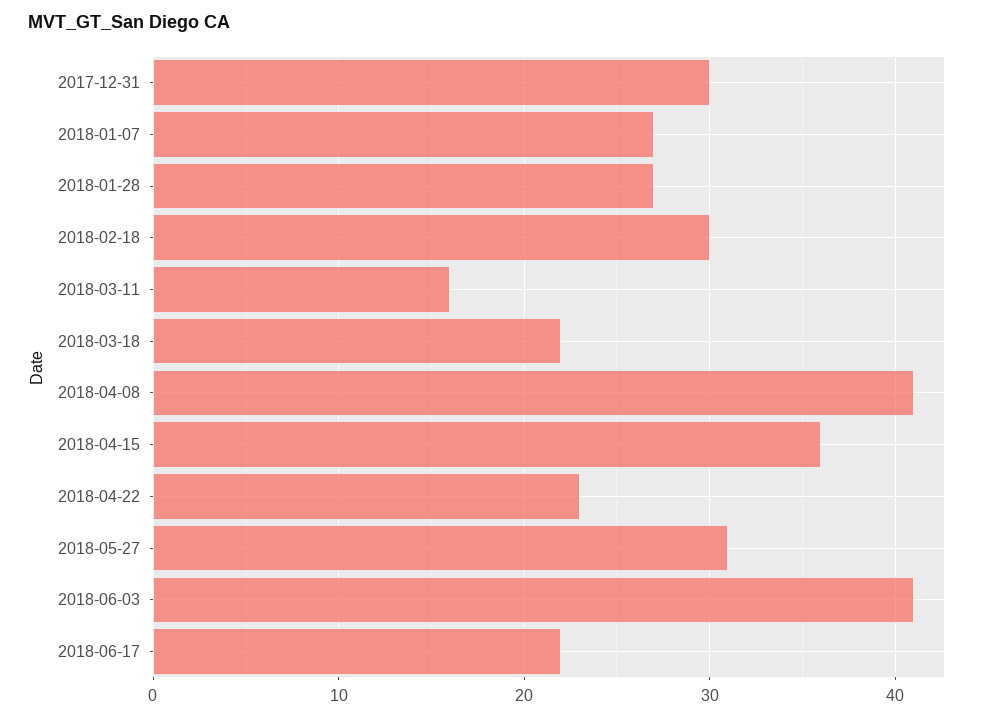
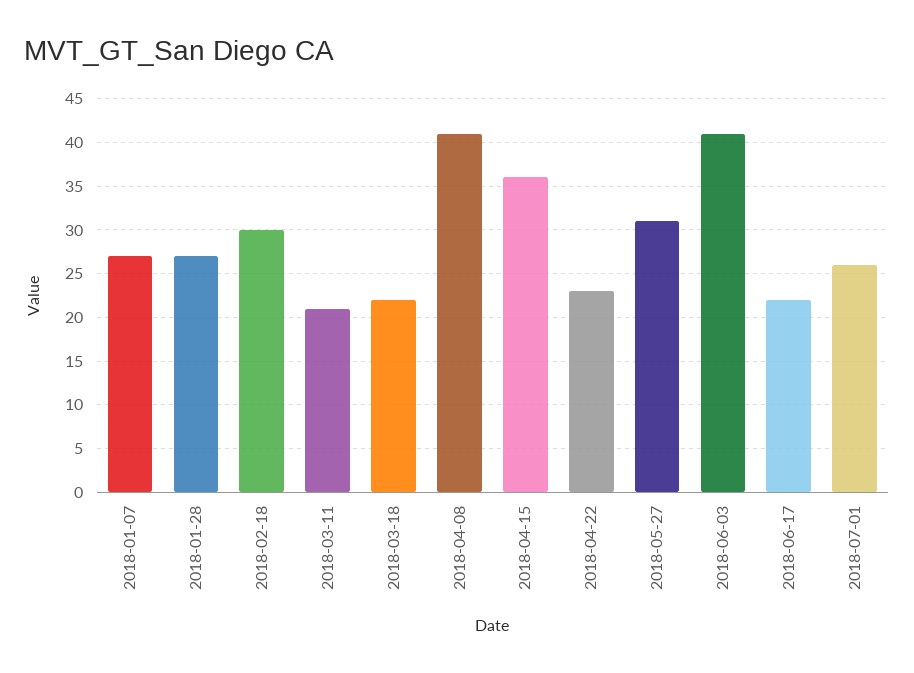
2017-12-31: 30 -> none
2018-03-11: 16 -> 21
2018-07-01: none -> 26

